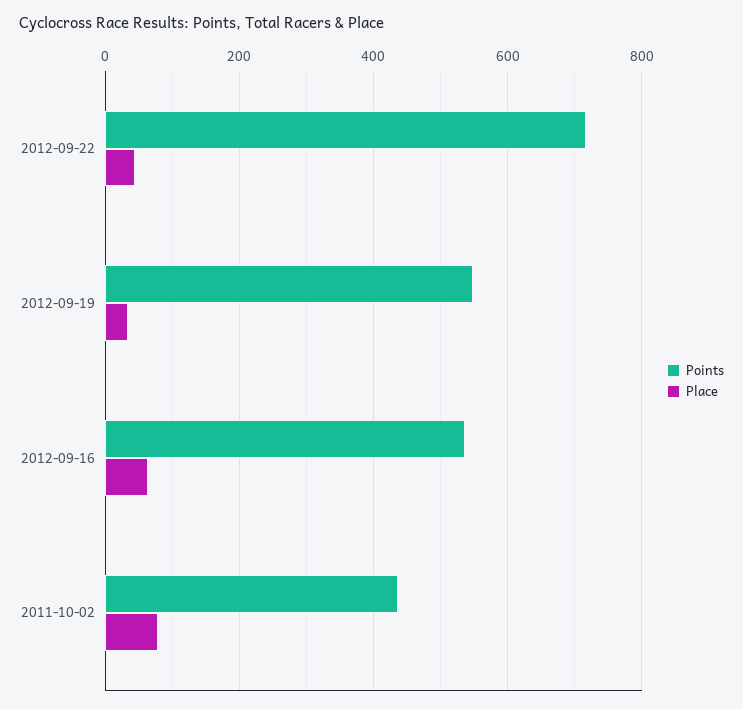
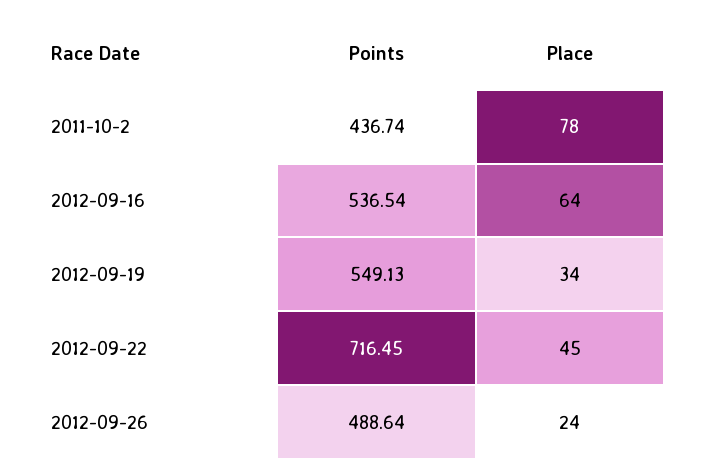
Points, 2012-09-26: none -> 488.64
Place, 2012-09-26: none -> 24

